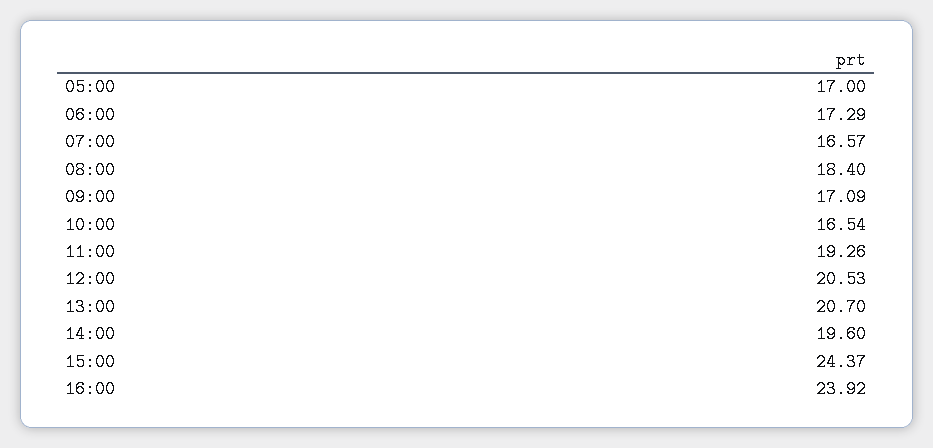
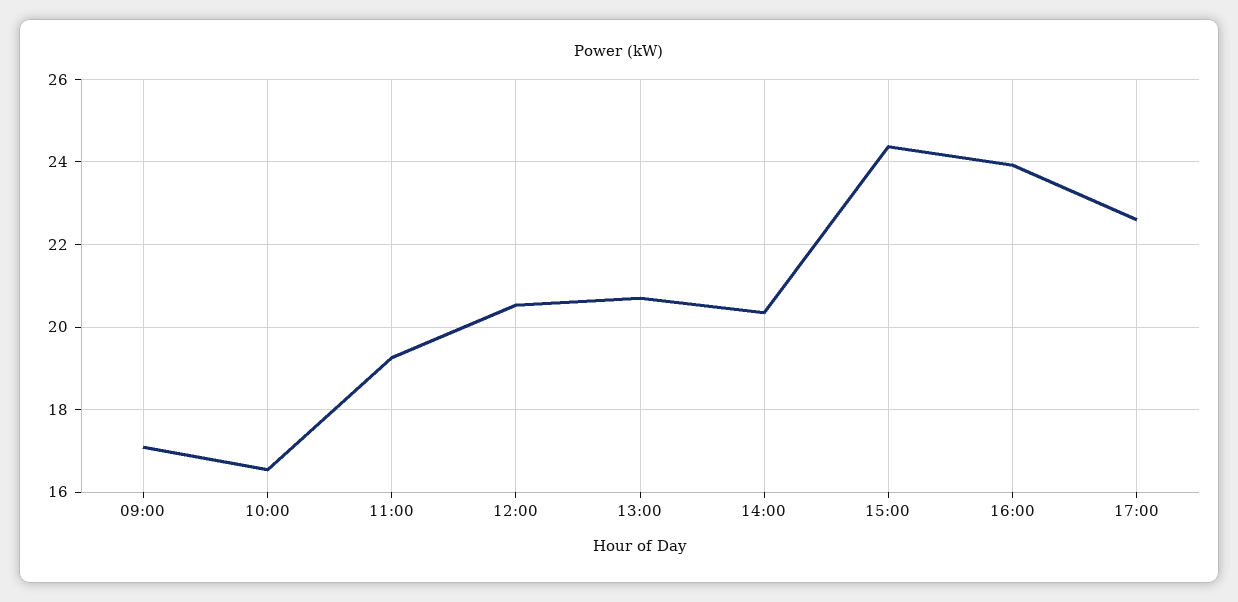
05:00: 17 -> none
06:00: 17.29 -> none
07:00: 16.57 -> none
08:00: 18.4 -> none
14:00: 19.6 -> 20.4
17:00: none -> 22.6

